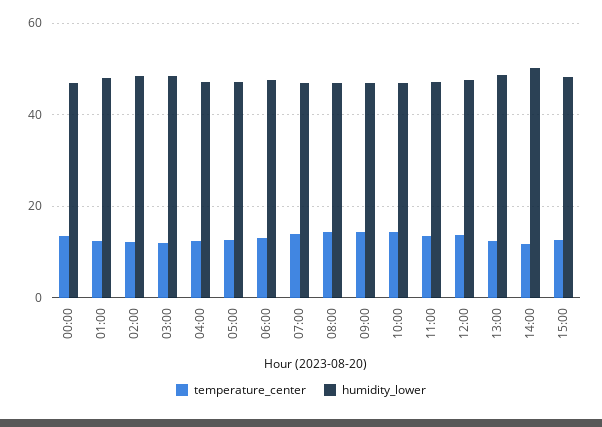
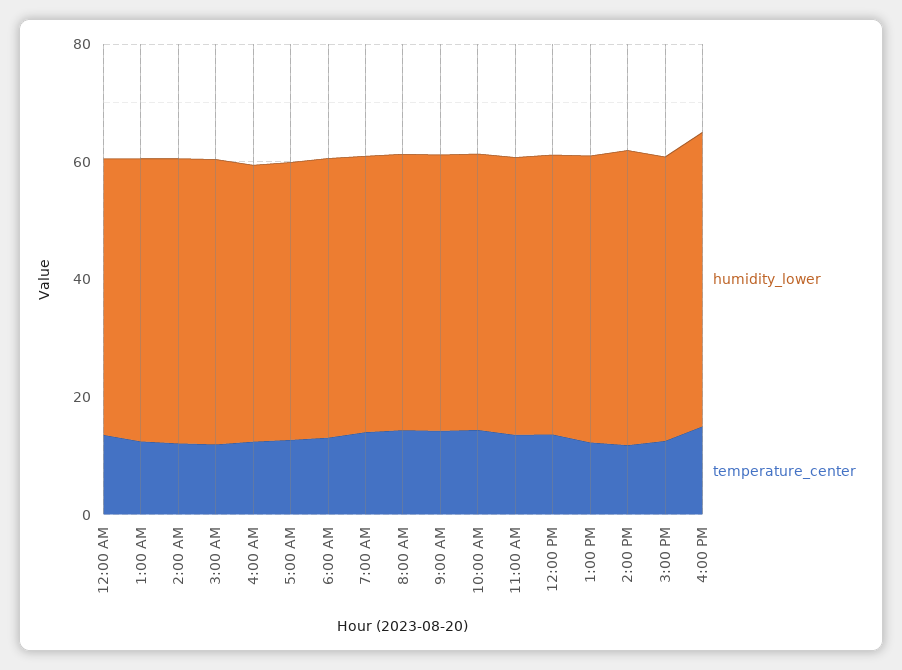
humidity_lower, 4:00 PM: none -> 50
temperature_center, 4:00 PM: none -> 15

